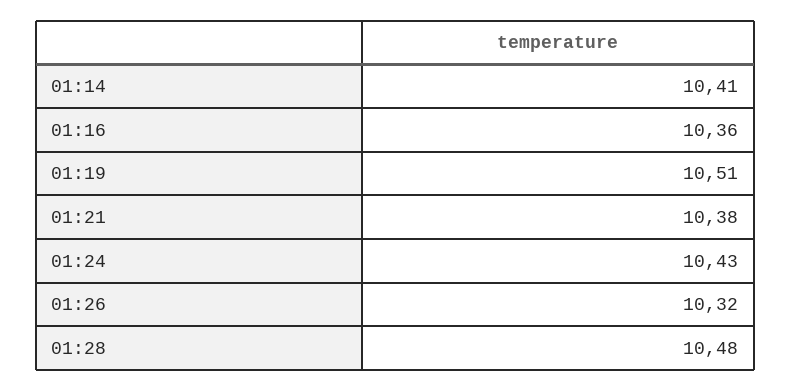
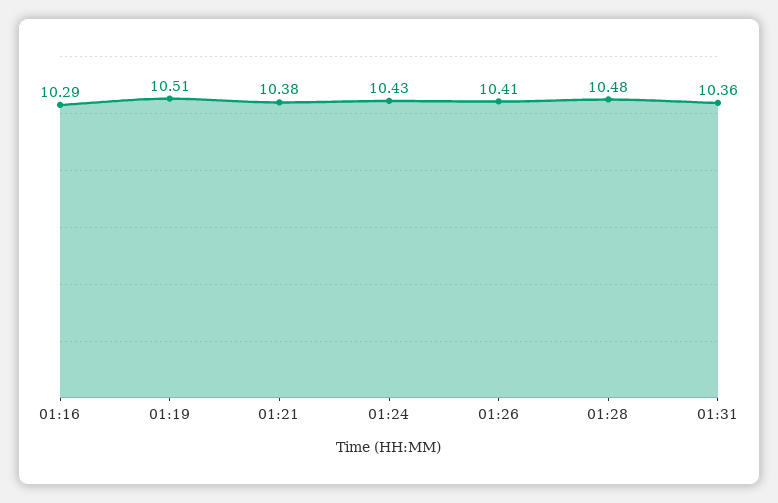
01:14: 10.41 -> none
01:16: 10.36 -> 10.29
01:26: 10.32 -> 10.41
01:31: none -> 10.36

